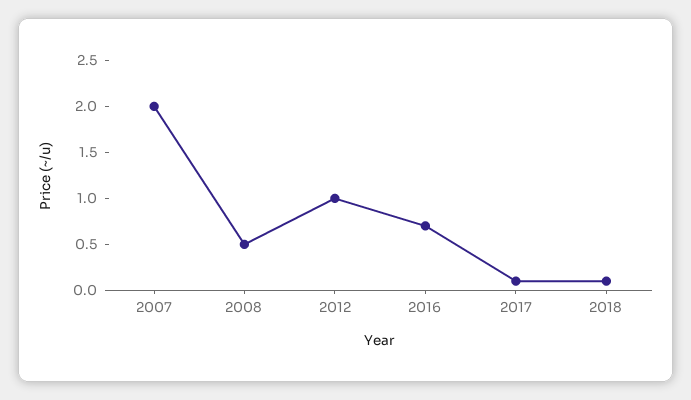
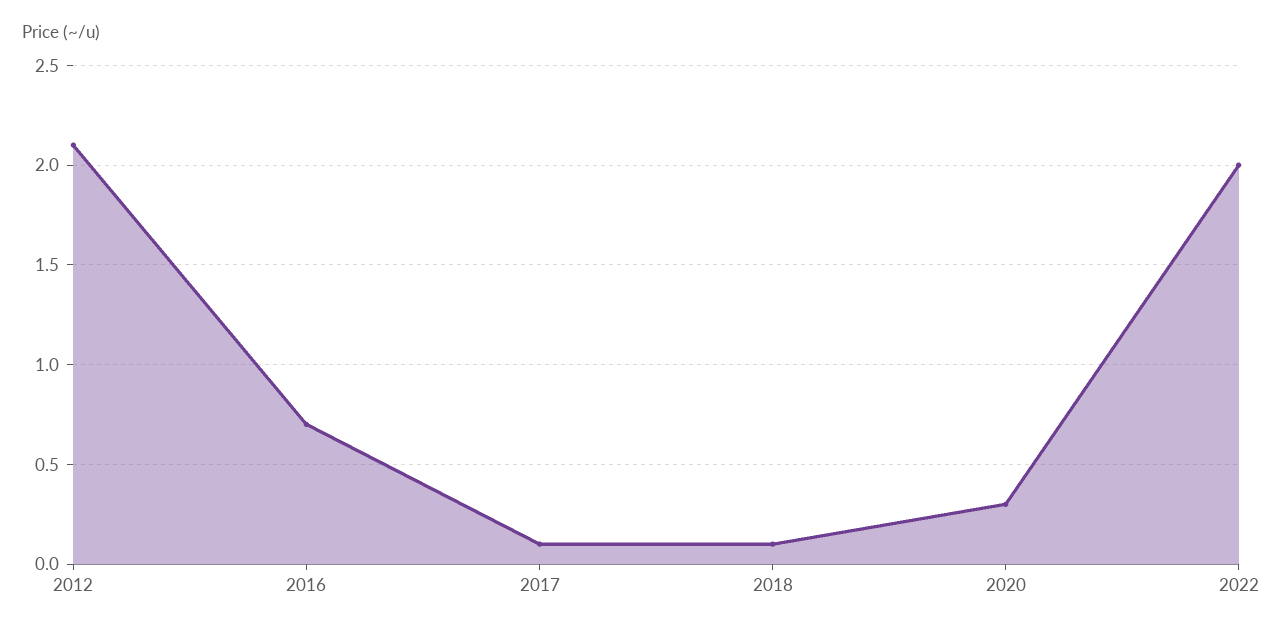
2007: 2 -> none
2008: 0.5 -> none
2012: 1 -> 2.1
2020: none -> 0.3
2022: none -> 2

